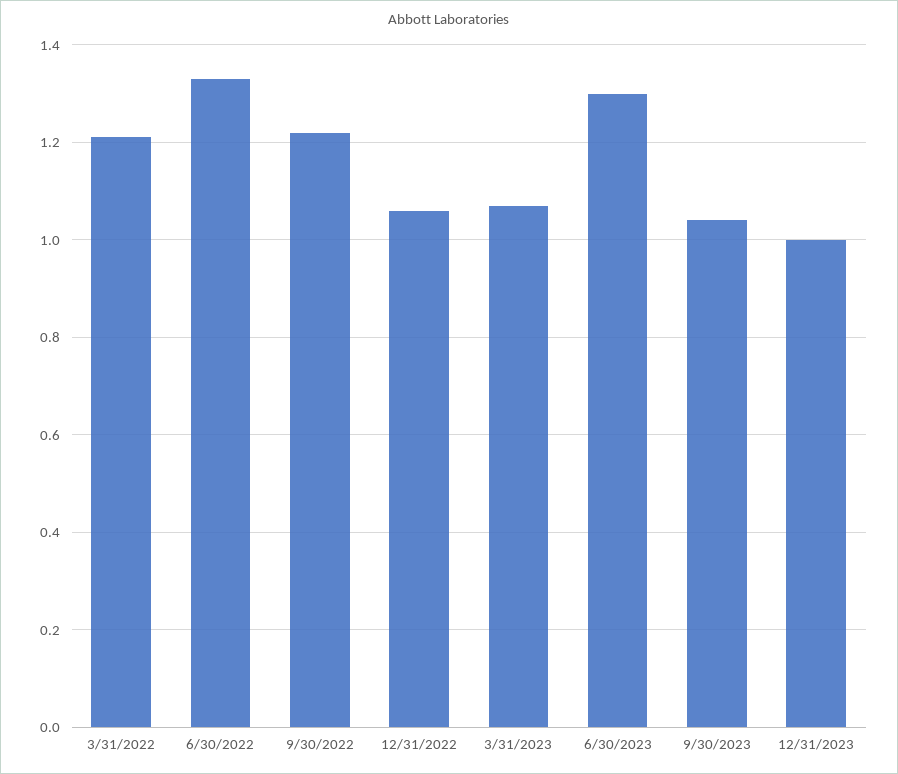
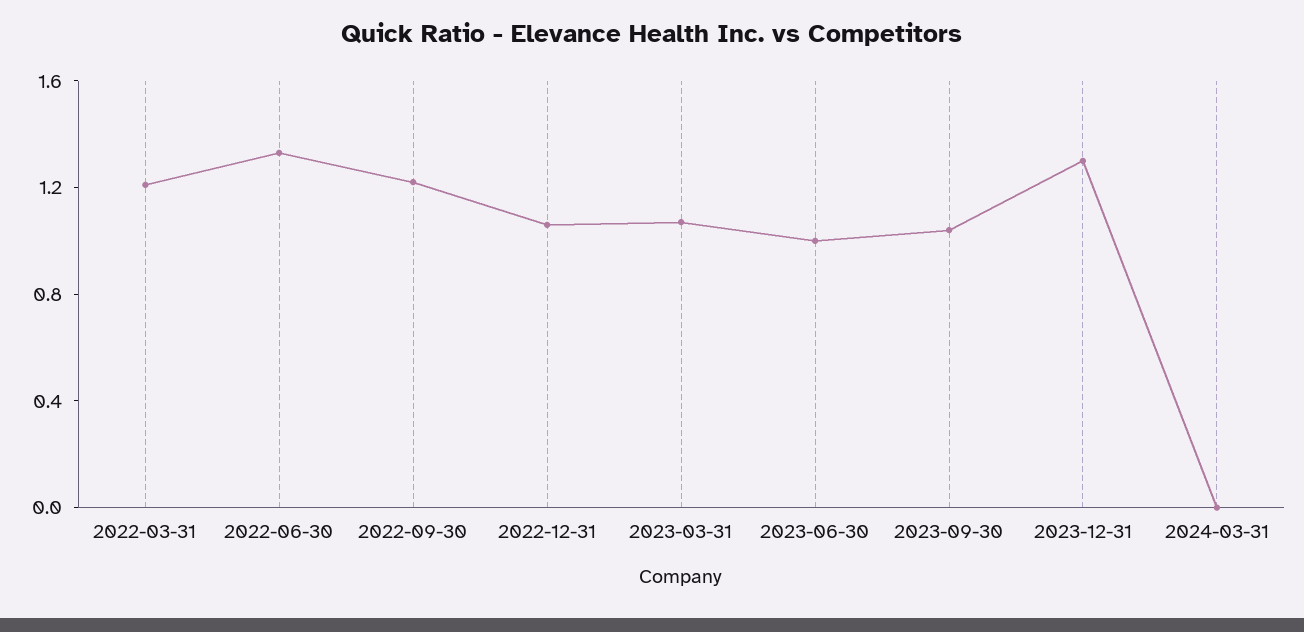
6/30/2023: 1.3 -> 1
12/31/2023: 1 -> 1.3
2024-03-31: none -> 0

